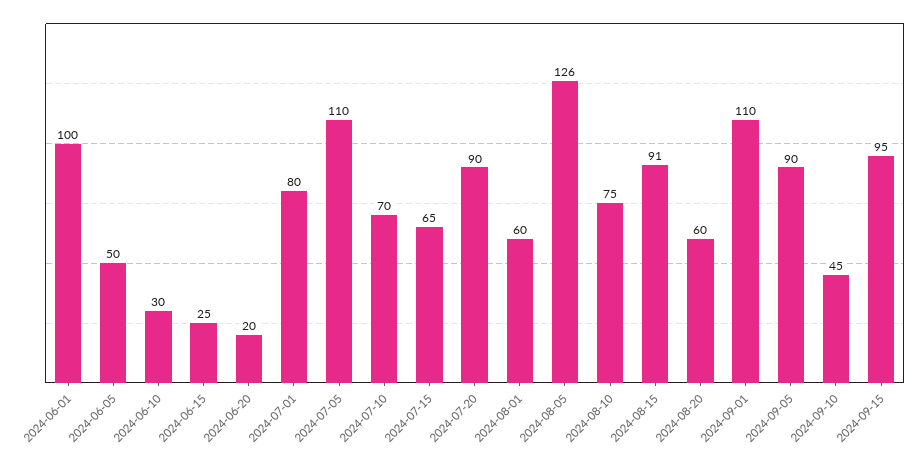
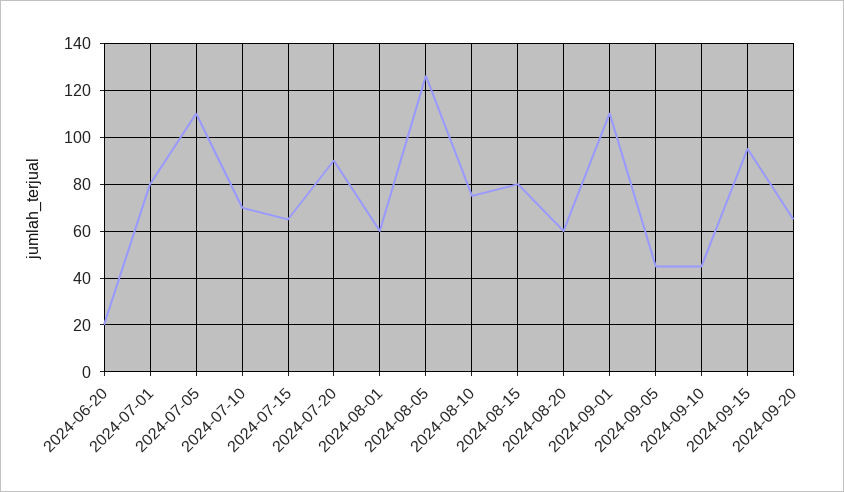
2024-06-01: 100 -> none
2024-06-05: 50 -> none
2024-06-10: 30 -> none
2024-06-15: 25 -> none
2024-08-15: 91 -> 80
2024-09-05: 90 -> 45
2024-09-20: none -> 65

